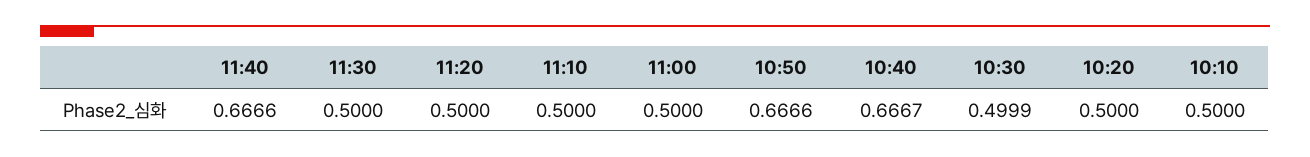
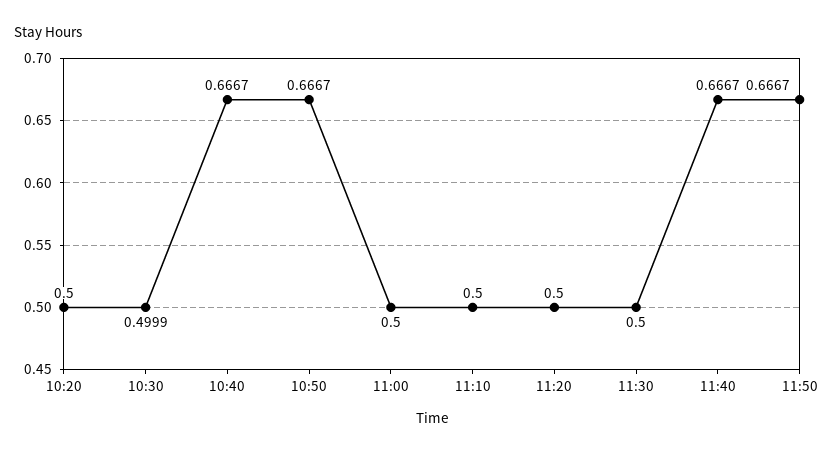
11:40: 0.6666 -> 0.6667
10:50: 0.6666 -> 0.6667
10:10: 0.5 -> none
11:50: none -> 0.6667

